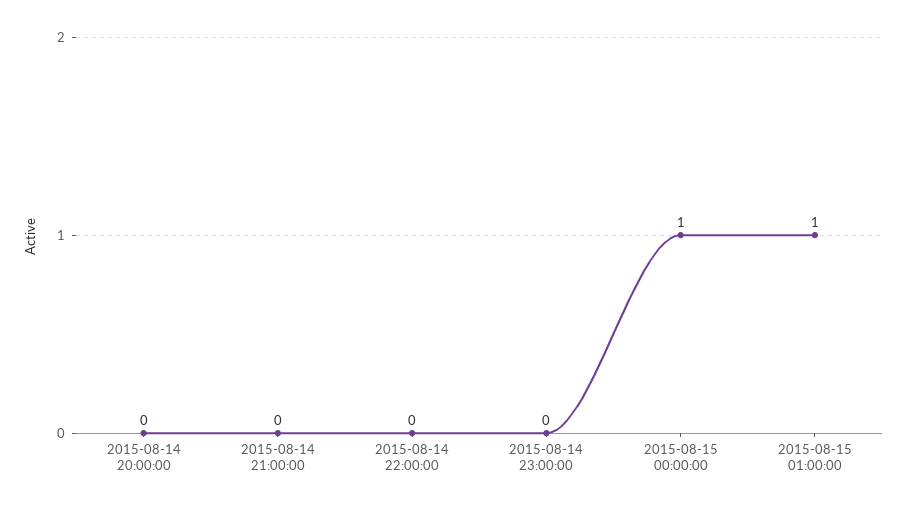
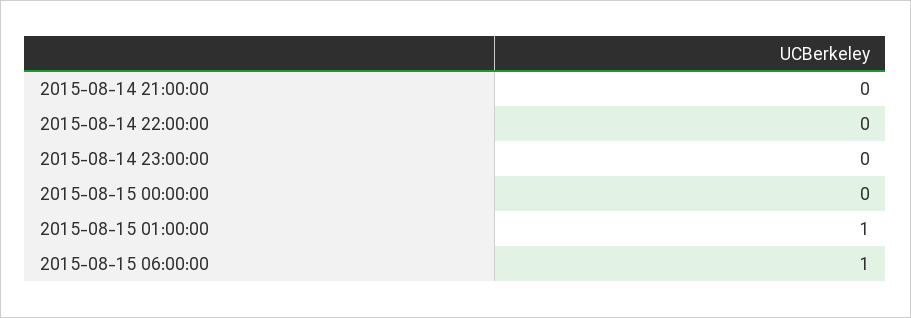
2015-08-14 20:00:00: 0 -> none
2015-08-15 00:00:00: 1 -> 0
2015-08-15 06:00:00: none -> 1

